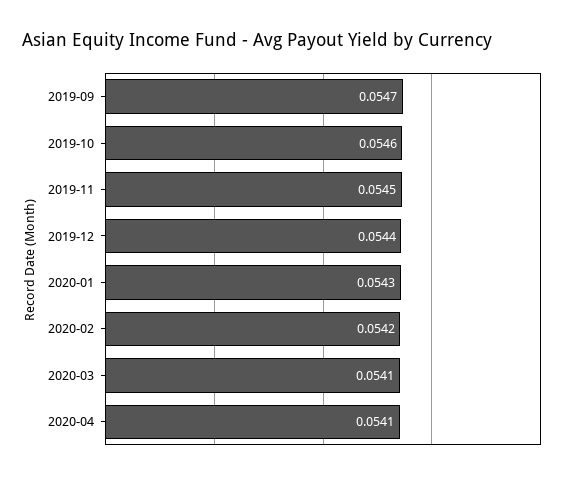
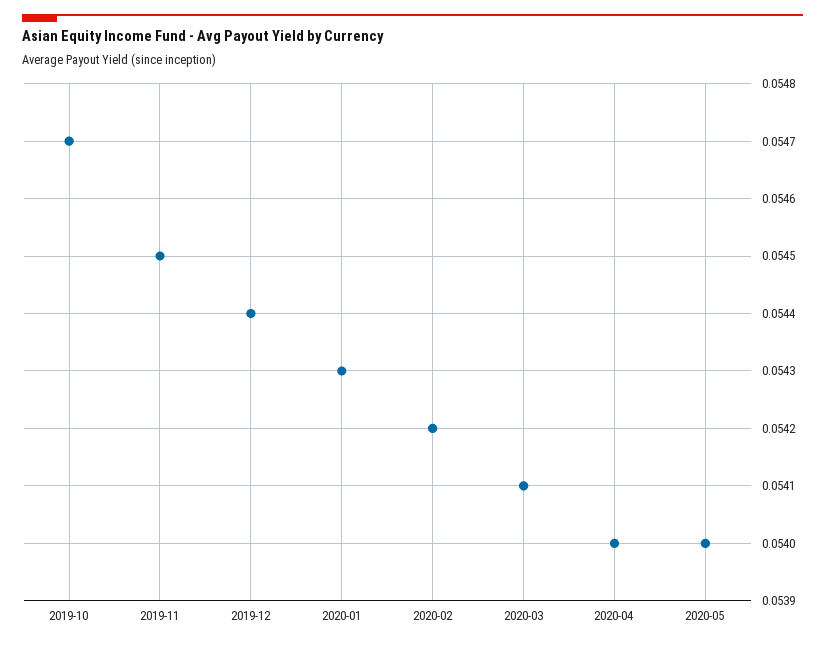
2019-09: 0.0547 -> none
2019-10: 0.0546 -> 0.0547
2020-04: 0.0541 -> 0.054
2020-05: none -> 0.054

